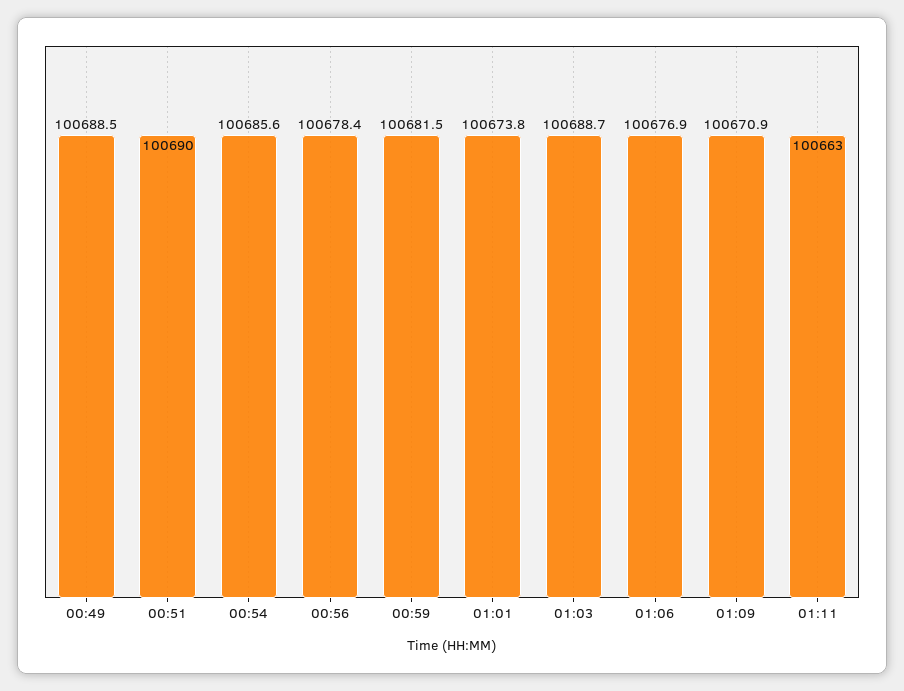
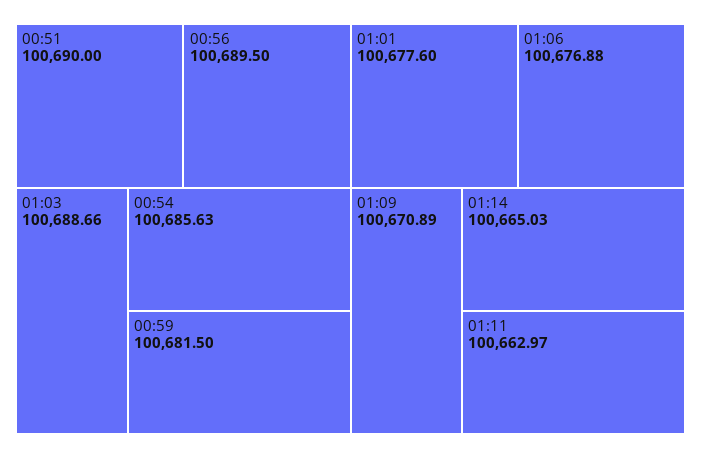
00:49: 100688.5 -> none
00:56: 100678.4 -> 100689.5
01:01: 100673.8 -> 100677.6
01:14: none -> 100665.03

